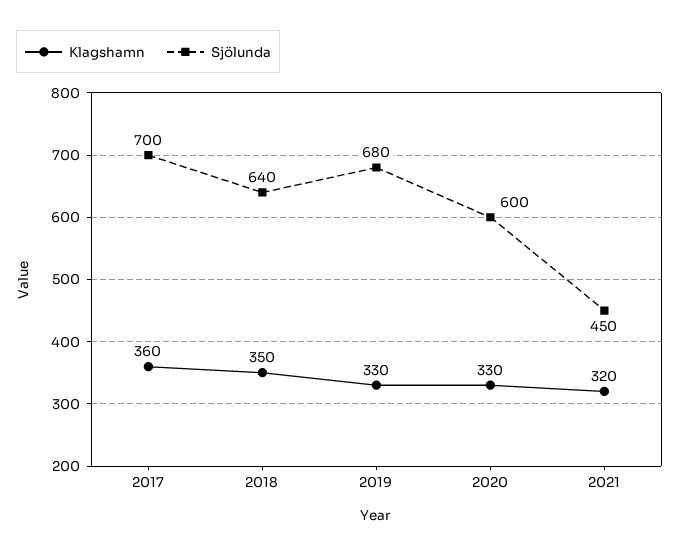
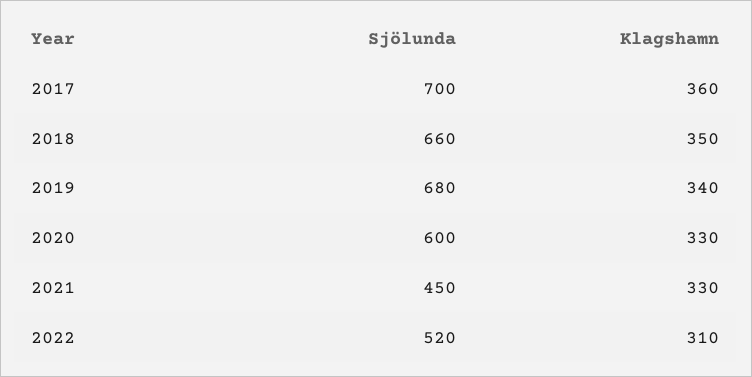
Sjölunda, 2018: 640 -> 660
Klagshamn, 2019: 330 -> 340
Klagshamn, 2021: 320 -> 330
Sjölunda, 2022: none -> 520
Klagshamn, 2022: none -> 310

